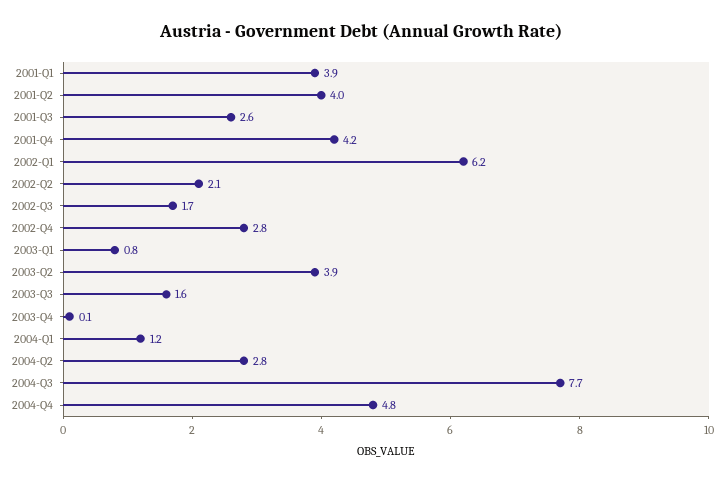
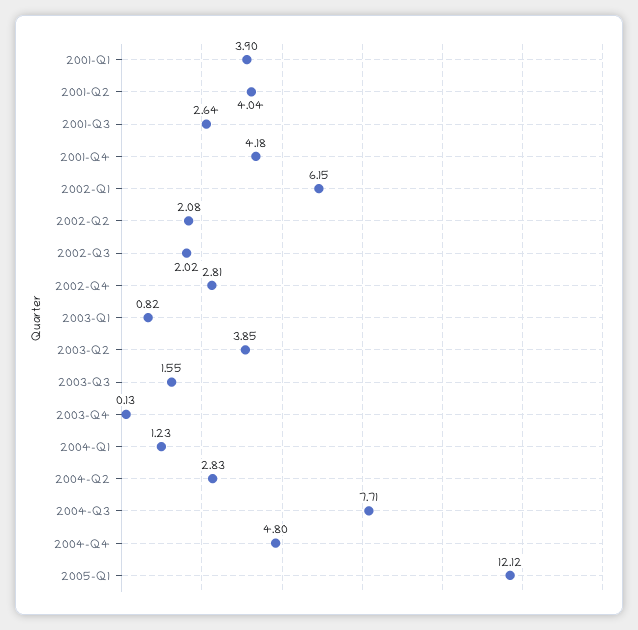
2002-Q3: 1.7 -> 2.02
2005-Q1: none -> 12.12

